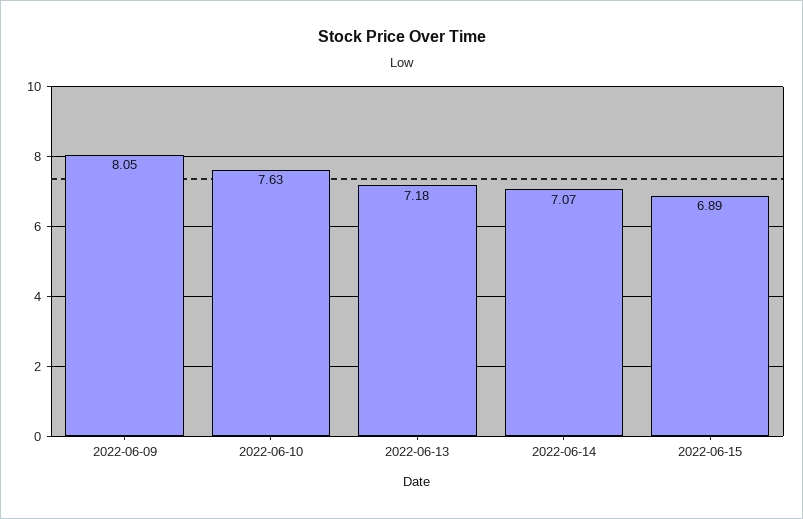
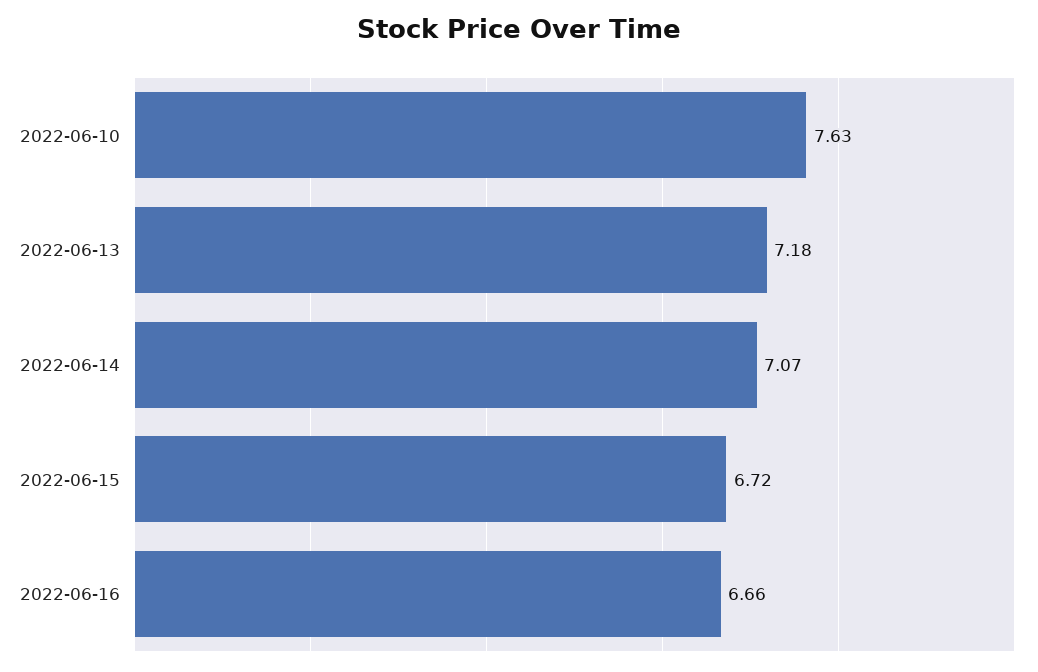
2022-06-09: 8.05 -> none
2022-06-15: 6.89 -> 6.72
2022-06-16: none -> 6.66

